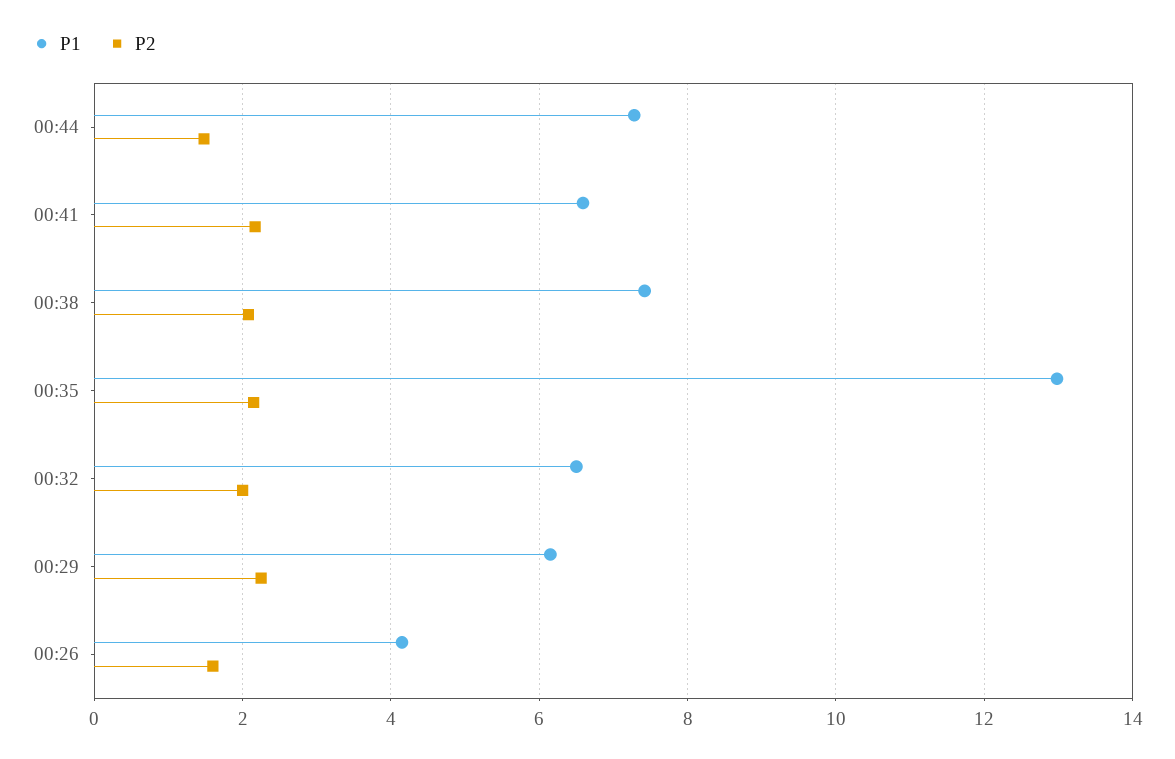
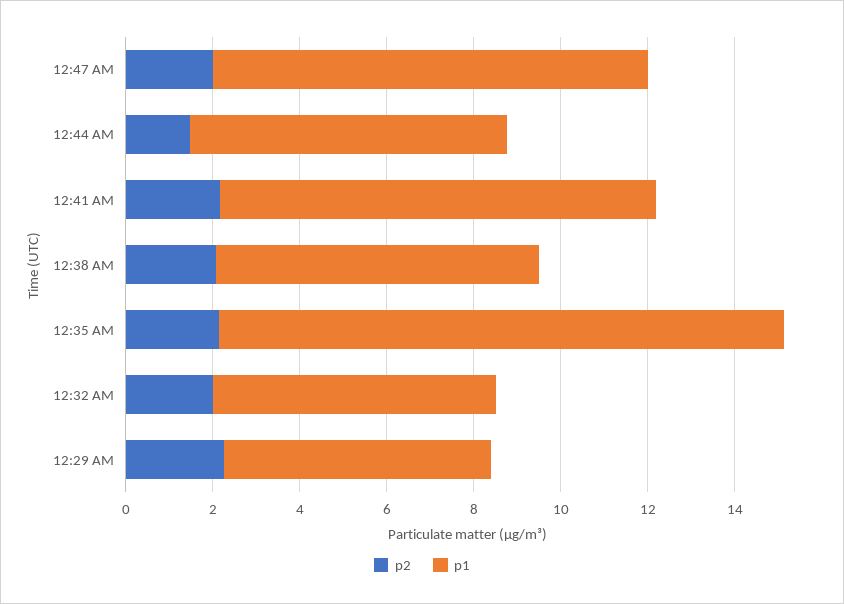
P1, 00:41: 6.6 -> 10
P1, 00:26: 4.2 -> none
P2, 00:26: 1.6 -> none
P2, 12:47 AM: none -> 2
P1, 12:47 AM: none -> 10

